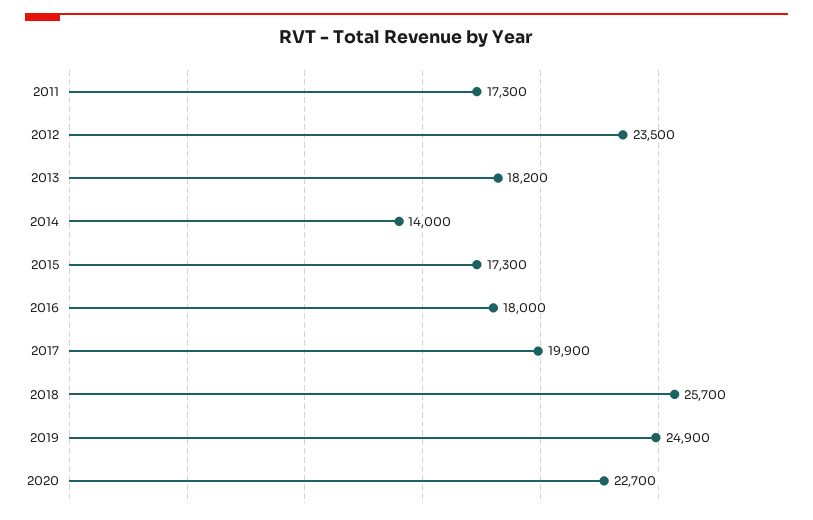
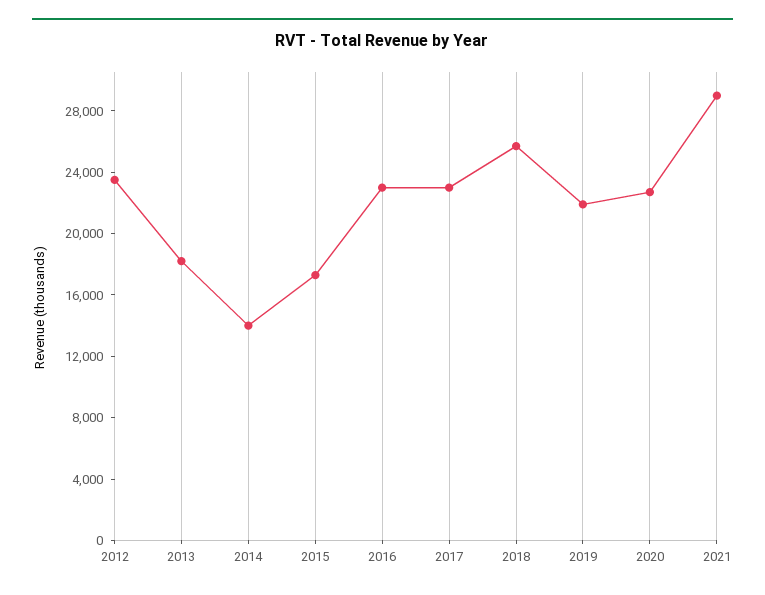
2011: 17300 -> none
2016: 18000 -> 23000
2017: 19900 -> 23000
2019: 24900 -> 22000
2021: none -> 29000

